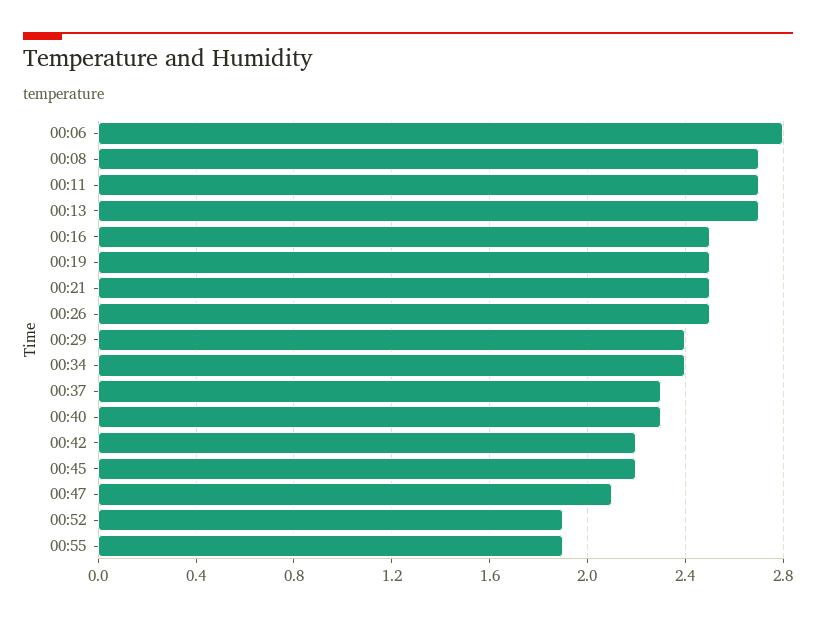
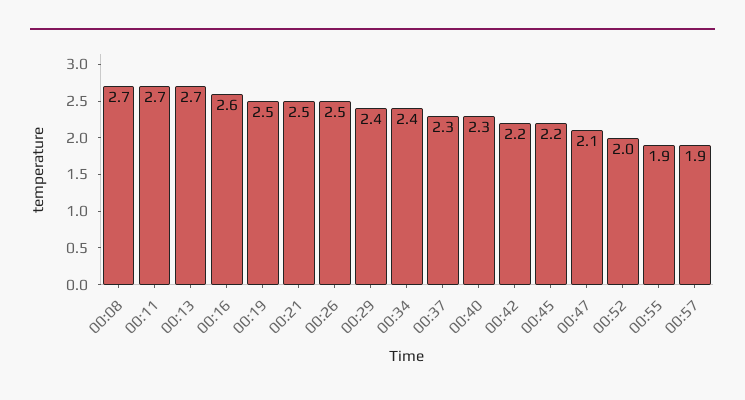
00:06: 2.8 -> none
00:16: 2.5 -> 2.6
00:52: 1.9 -> 2
00:57: none -> 1.9

